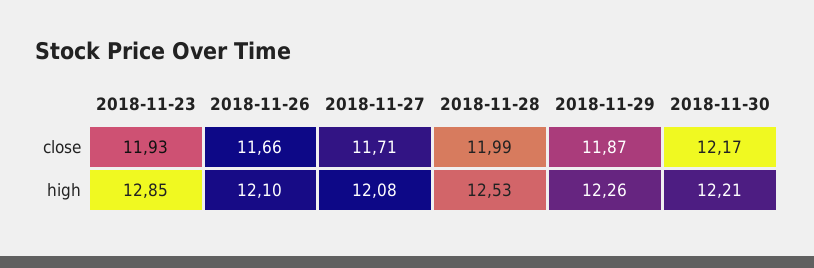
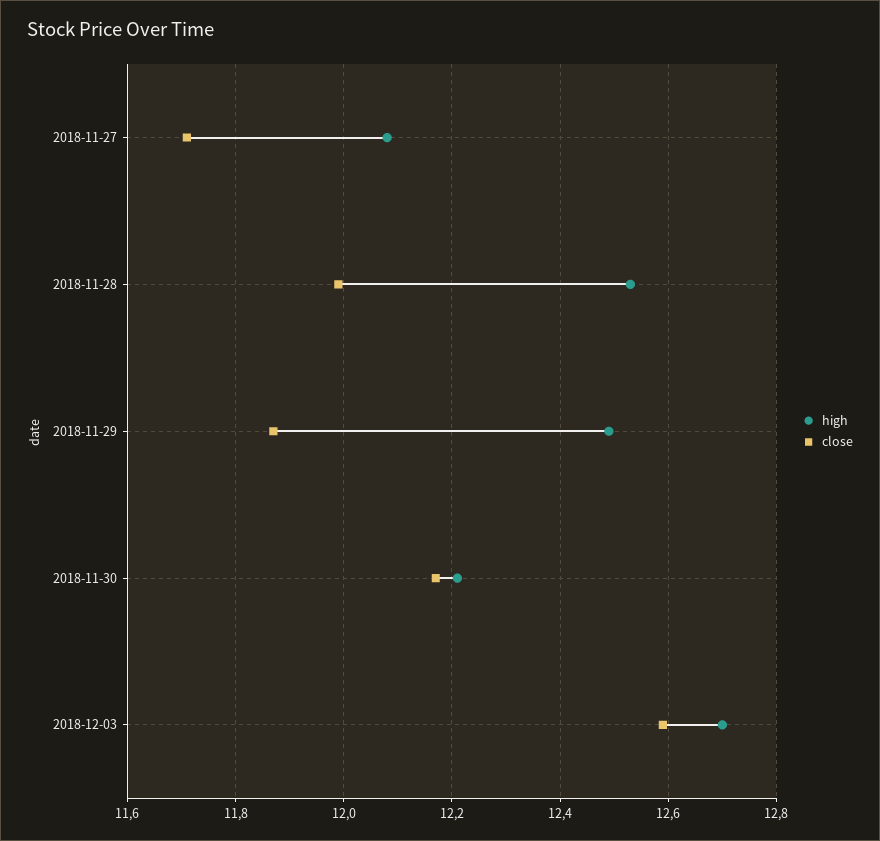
close, 2018-11-23: 11.93 -> none
close, 2018-11-26: 11.66 -> none
high, 2018-11-23: 12.85 -> none
high, 2018-11-26: 12.1 -> none
high, 2018-11-29: 12.26 -> 12.5
high, 2018-12-03: none -> 12.7
close, 2018-12-03: none -> 12.6

